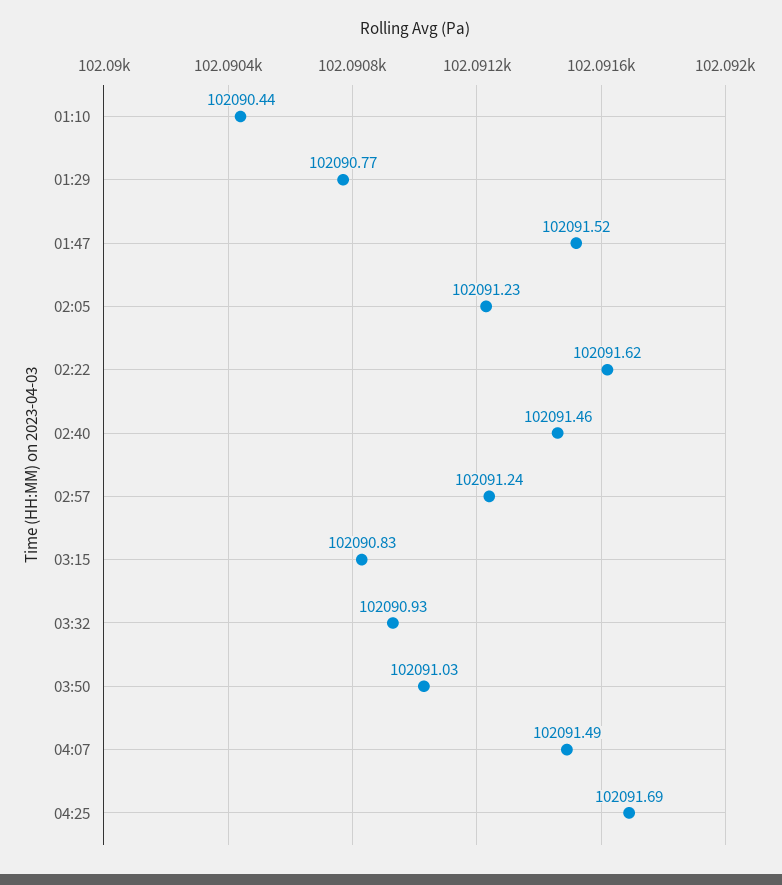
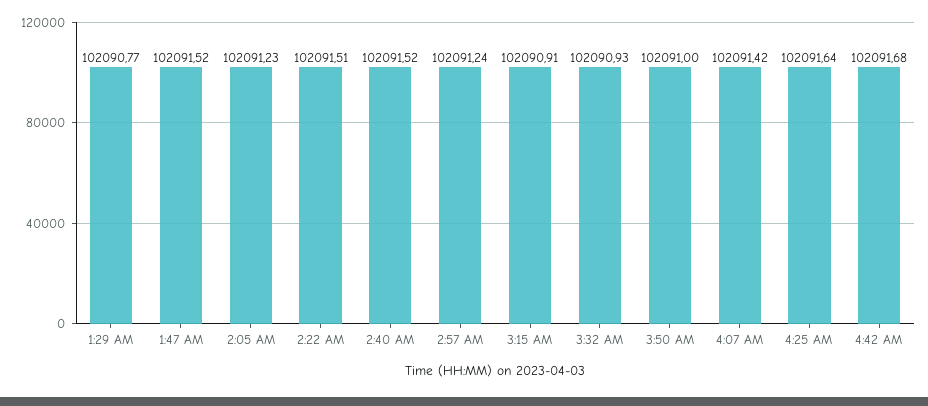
01:10: 102090.44 -> none
02:22: 102091.62 -> 102091.51
02:40: 102091.46 -> 102091.52
03:15: 102090.83 -> 102090.91
03:50: 102091.03 -> 102091
04:07: 102091.49 -> 102091.42
04:25: 102091.69 -> 102091.64
4:42 AM: none -> 102091.68

